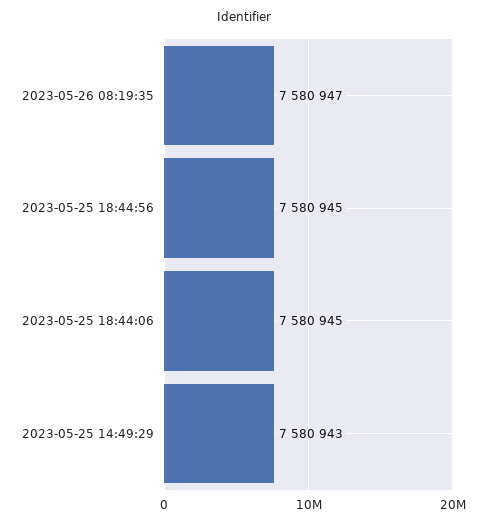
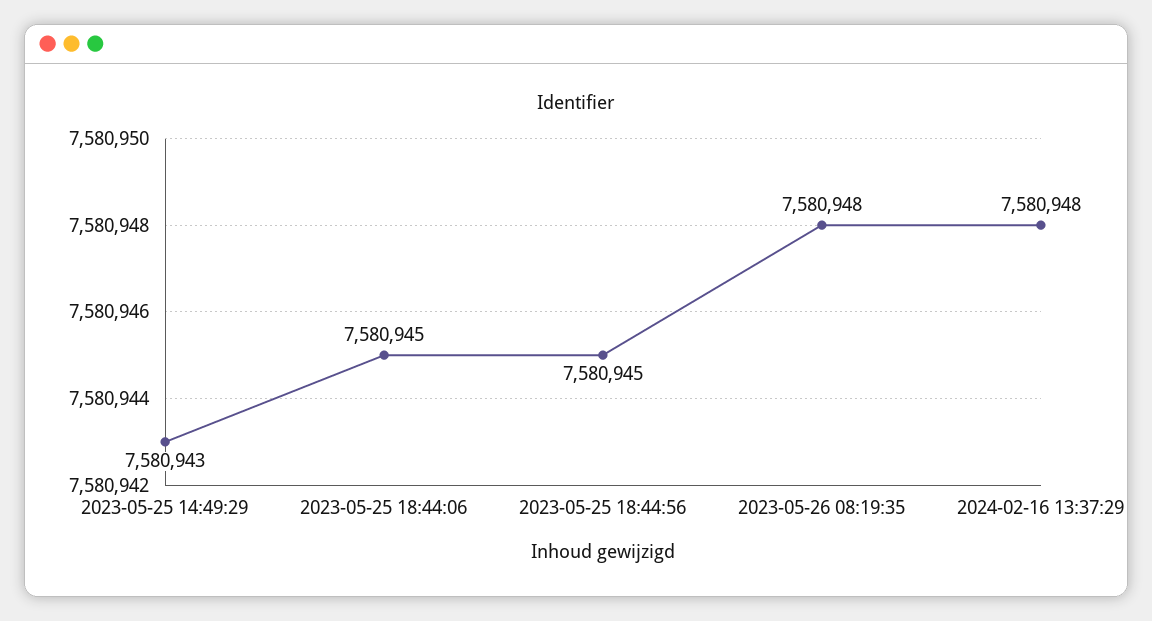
2023-05-26 08:19:35: 7580947 -> 7580948
2024-02-16 13:37:29: none -> 7580948

